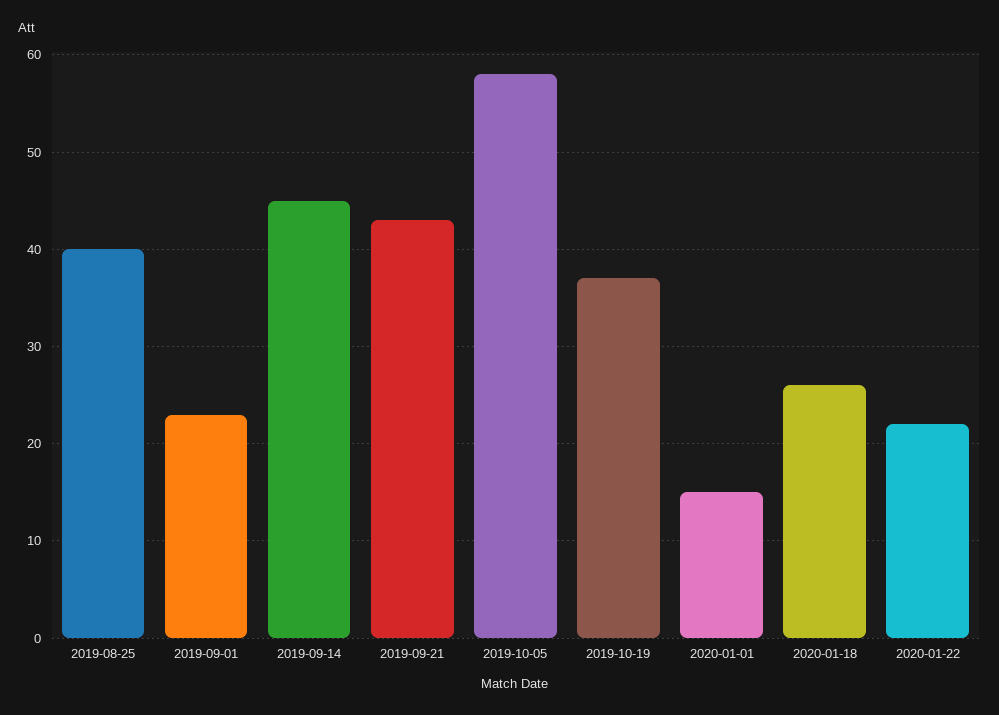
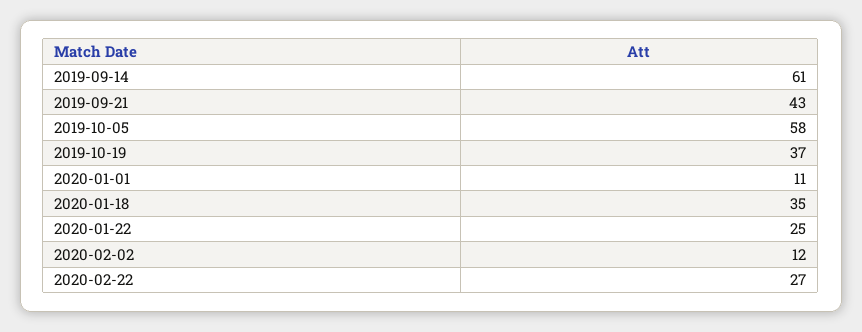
2019-08-25: 40 -> none
2019-09-01: 23 -> none
2019-09-14: 45 -> 61
2020-01-01: 15 -> 11
2020-01-18: 26 -> 35
2020-01-22: 22 -> 25
2020-02-02: none -> 12
2020-02-22: none -> 27

